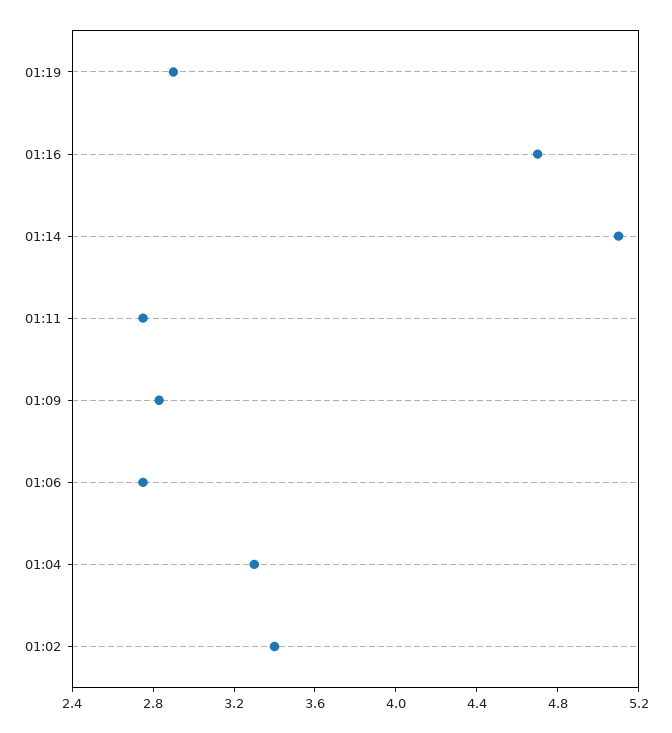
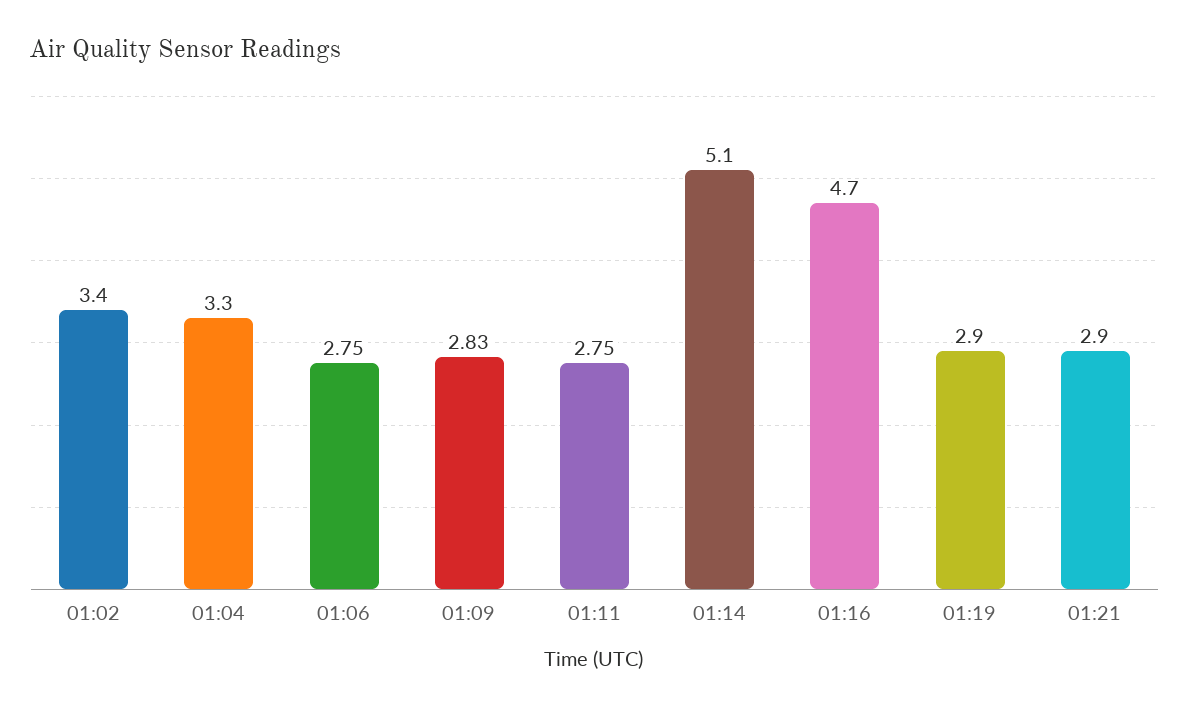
01:21: none -> 2.9

